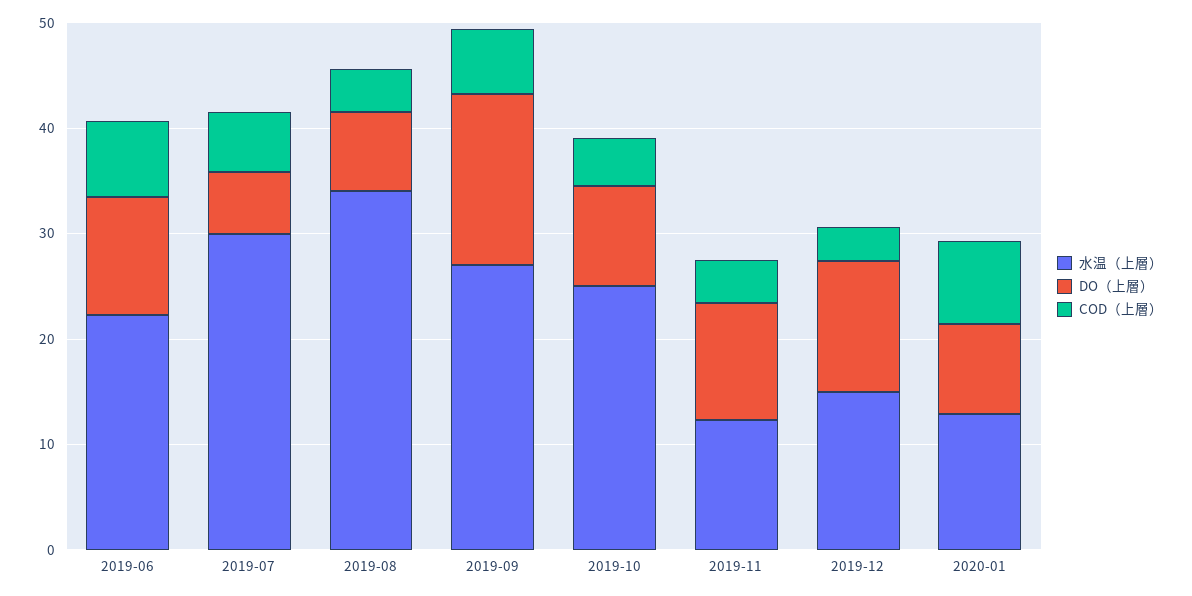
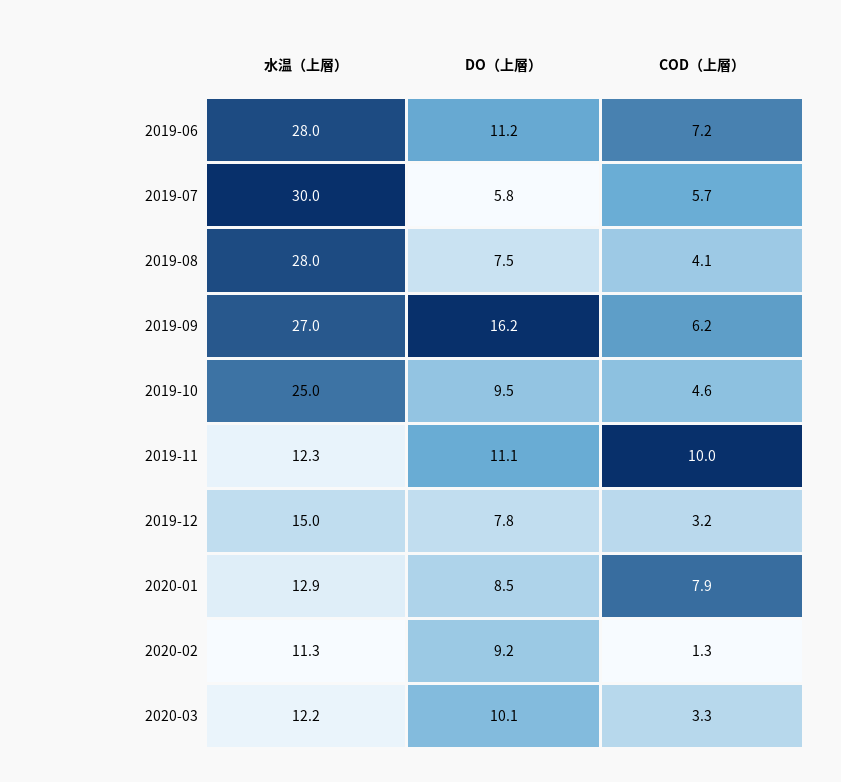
水温（上層）, 2019-06: 22 -> 28
水温（上層）, 2019-08: 34 -> 28
COD（上層）, 2019-11: 4 -> 10
DO（上層）, 2019-12: 12 -> 7.8
水温（上層）, 2020-02: none -> 11.3
DO（上層）, 2020-02: none -> 9.2
COD（上層）, 2020-02: none -> 1.3
水温（上層）, 2020-03: none -> 12.2
DO（上層）, 2020-03: none -> 10.1
COD（上層）, 2020-03: none -> 3.3

